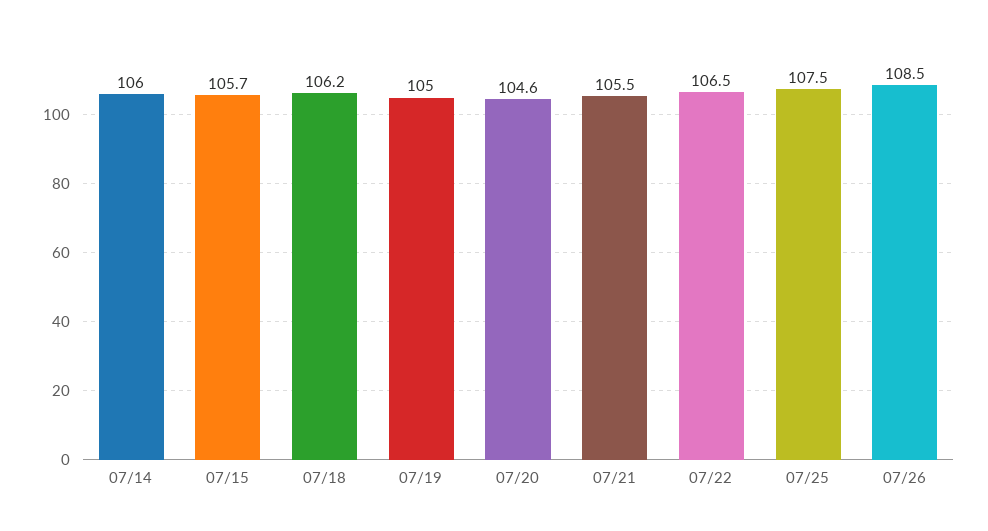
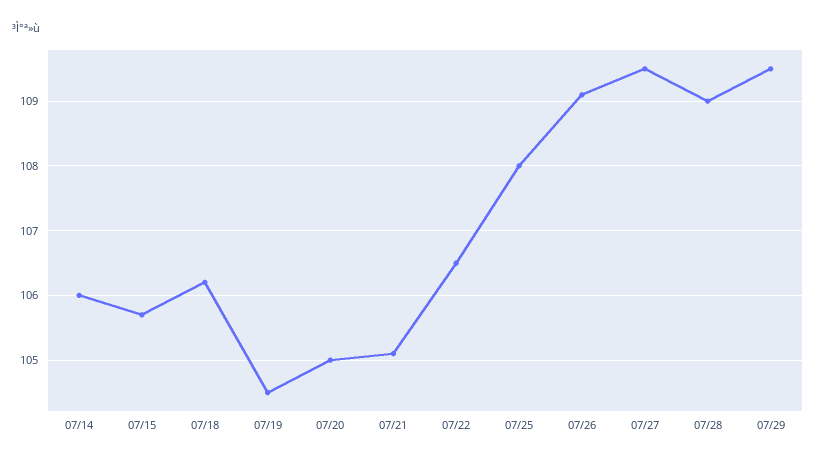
07/19: 105 -> 104.5
07/20: 104.6 -> 105
07/21: 105.5 -> 105.1
07/25: 107.5 -> 108
07/26: 108.5 -> 109.1
07/27: none -> 109.5
07/28: none -> 109
07/29: none -> 109.5

